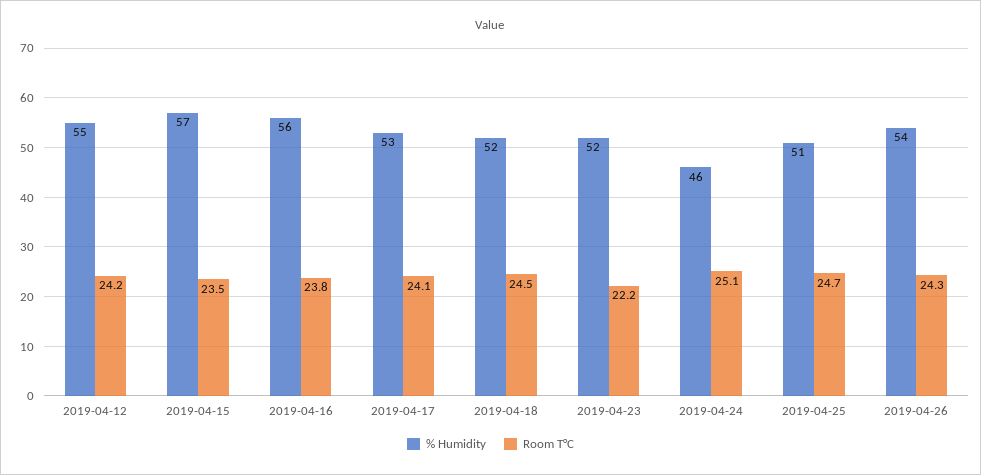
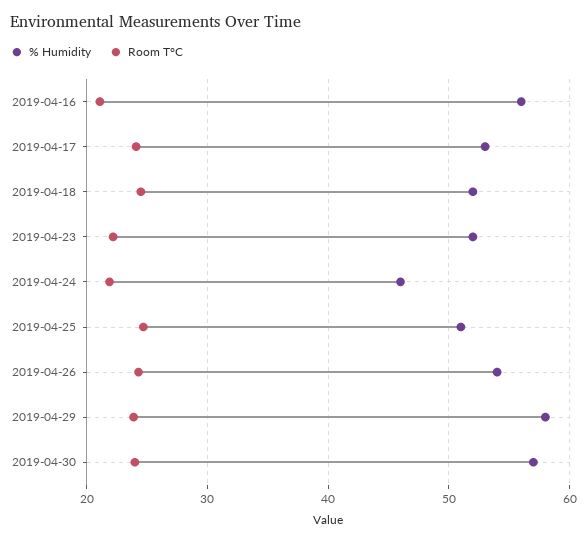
% Humidity, 2019-04-12: 55 -> none
Room T°C, 2019-04-12: 24.2 -> none
% Humidity, 2019-04-15: 57 -> none
Room T°C, 2019-04-15: 23.5 -> none
Room T°C, 2019-04-16: 23.8 -> 21
Room T°C, 2019-04-24: 25.1 -> 22
% Humidity, 2019-04-29: none -> 58
Room T°C, 2019-04-29: none -> 24
% Humidity, 2019-04-30: none -> 57
Room T°C, 2019-04-30: none -> 24

